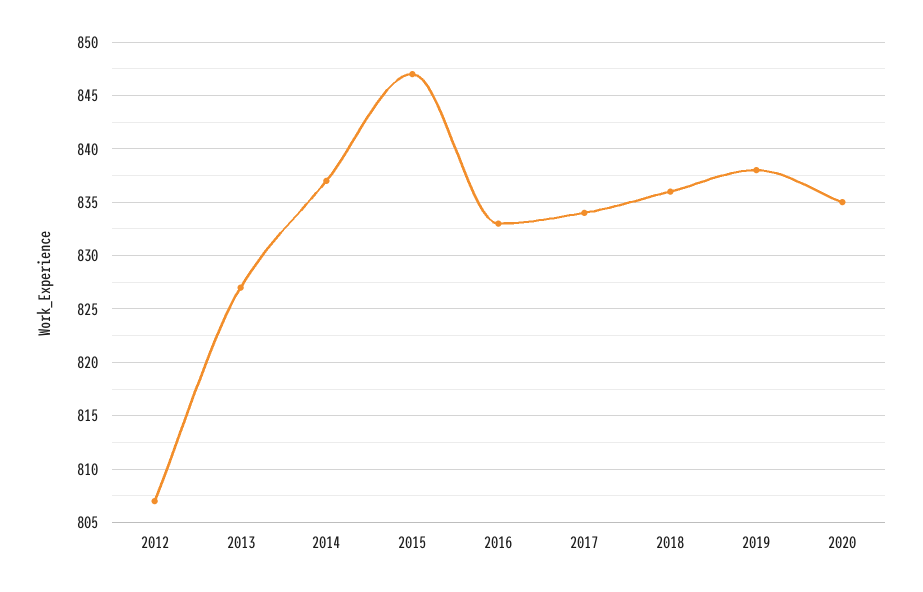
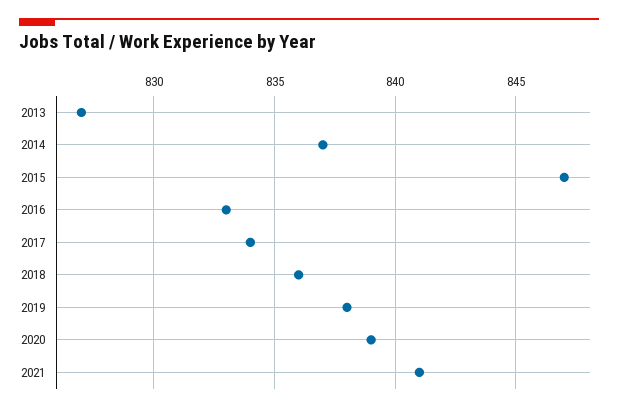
2012: 807 -> none
2020: 835 -> 839
2021: none -> 841

